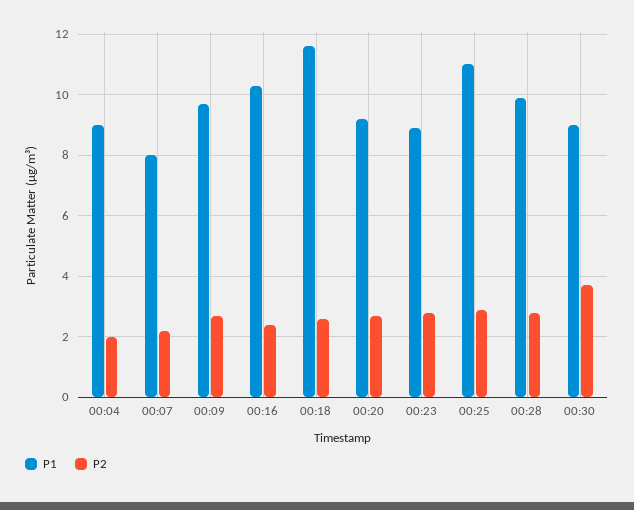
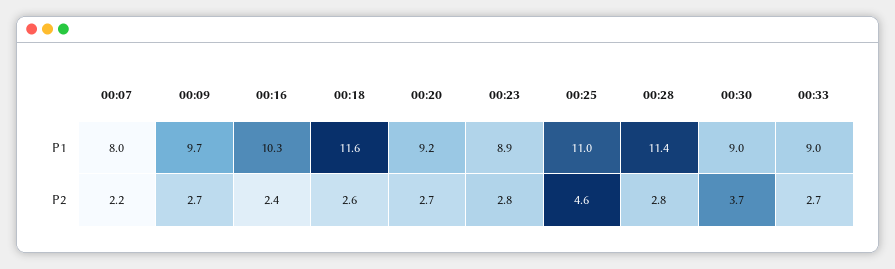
P1, 00:04: 9 -> none
P2, 00:04: 2 -> none
P2, 00:25: 3 -> 4.6
P1, 00:28: 10 -> 11.4
P1, 00:33: none -> 9
P2, 00:33: none -> 2.7

